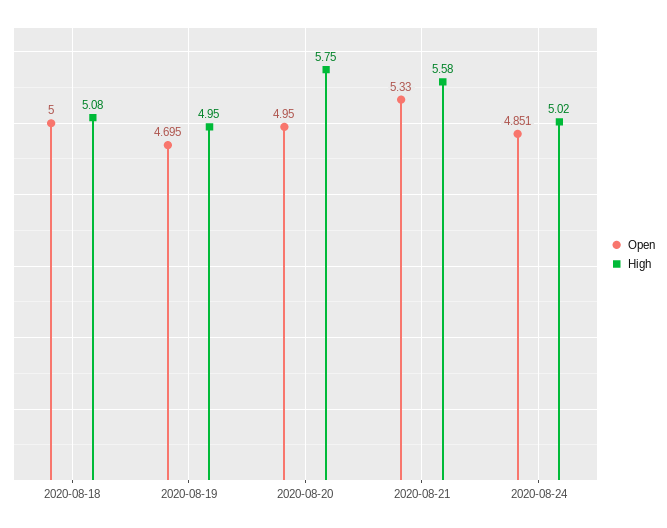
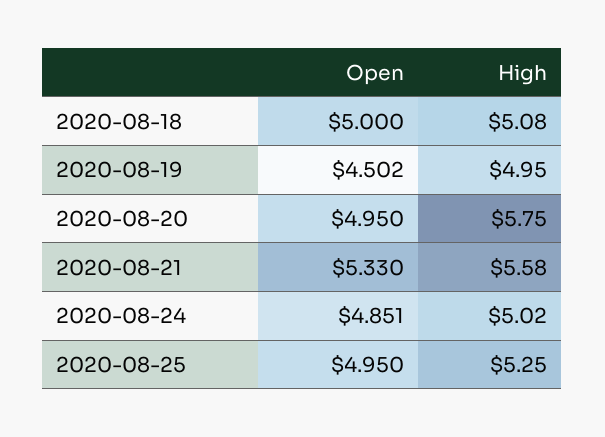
Open, 2020-08-19: 4.695 -> 4.502
Open, 2020-08-25: none -> 4.95
High, 2020-08-25: none -> 5.25

